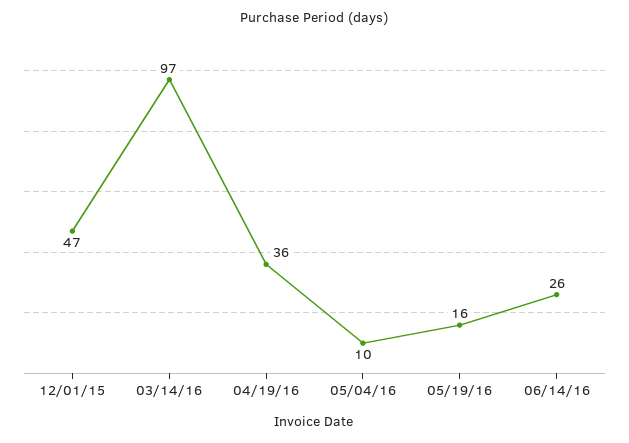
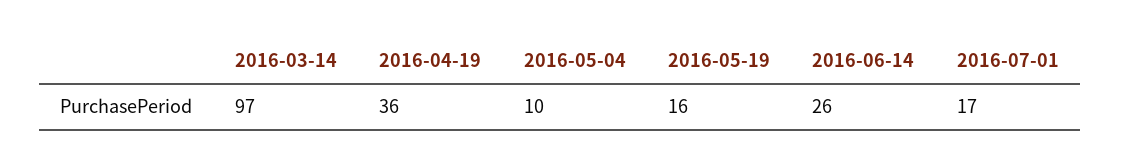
12/01/15: 47 -> none
2016-07-01: none -> 17

